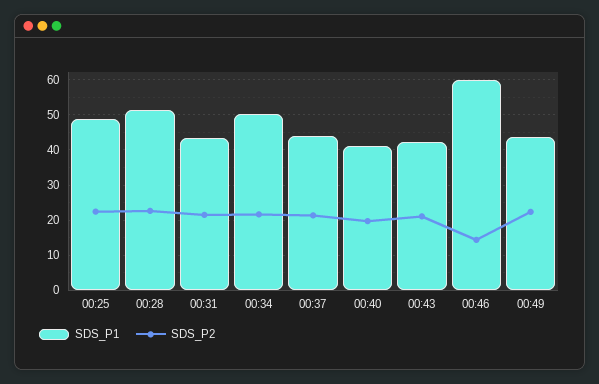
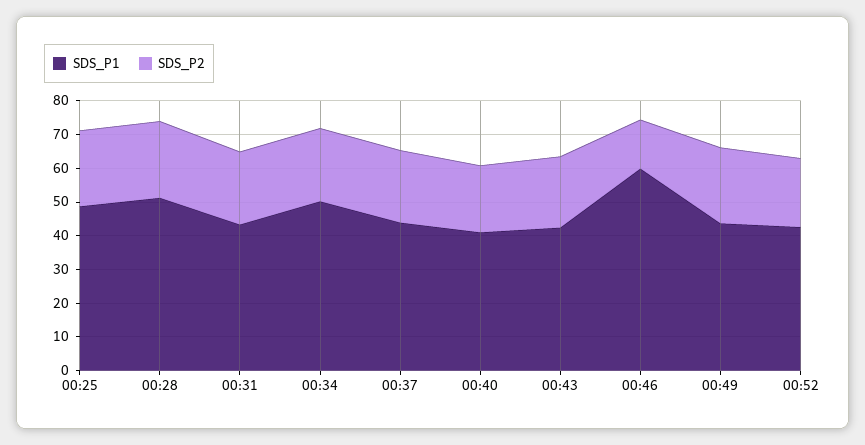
SDS_P1, 00:52: none -> 42.5
SDS_P2, 00:52: none -> 20

